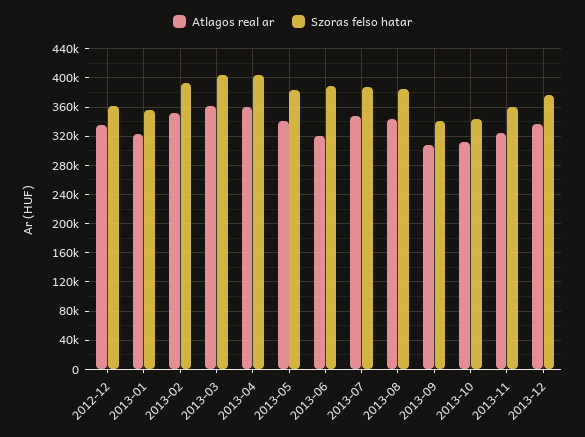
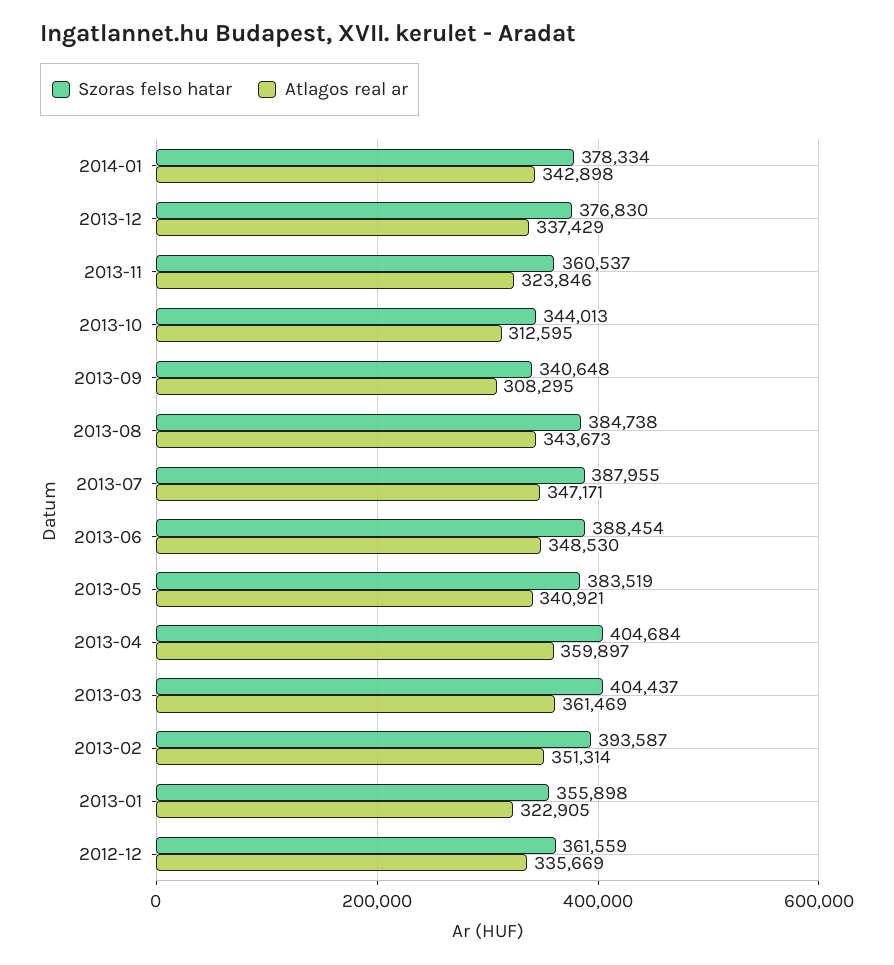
Atlagos real ar, 2013-06: 320000 -> 348530
Szoras felso hatar, 2014-01: none -> 378334
Atlagos real ar, 2014-01: none -> 342898

